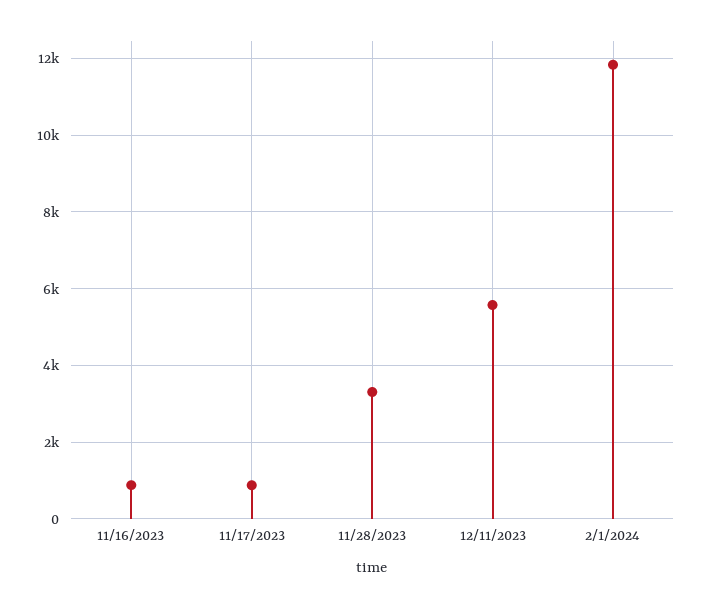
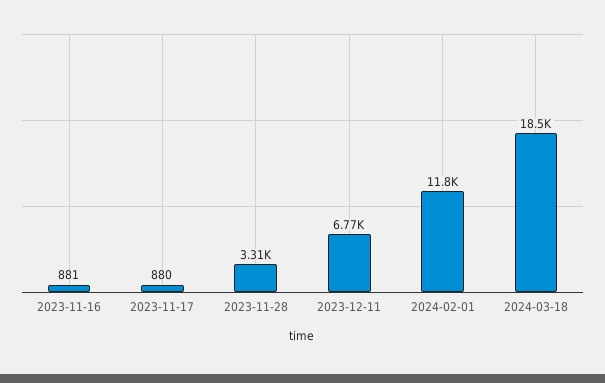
12/11/2023: 5600 -> 6770
2024-03-18: none -> 18500

